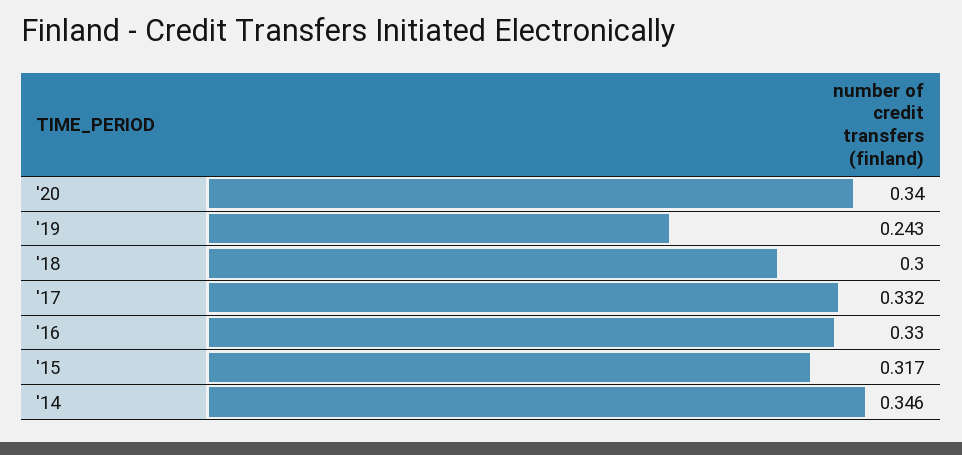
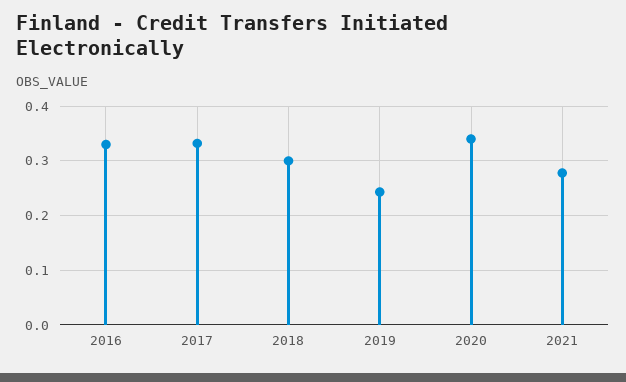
'15: 0.317 -> none
'14: 0.346 -> none
2021: none -> 0.28

